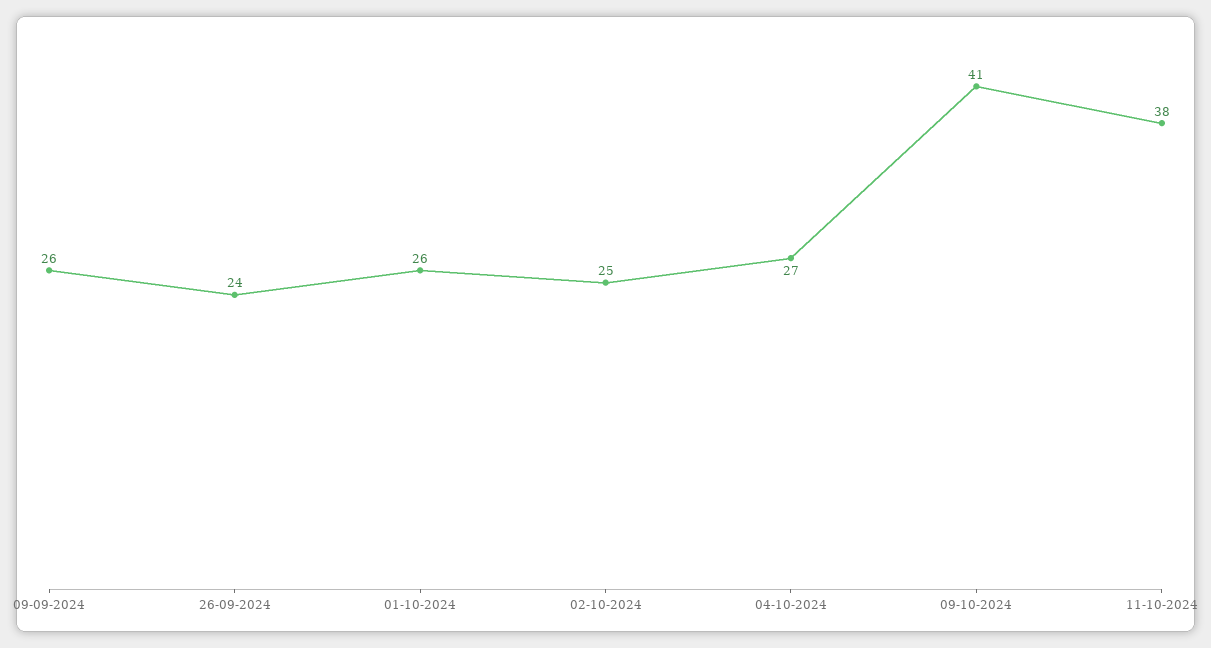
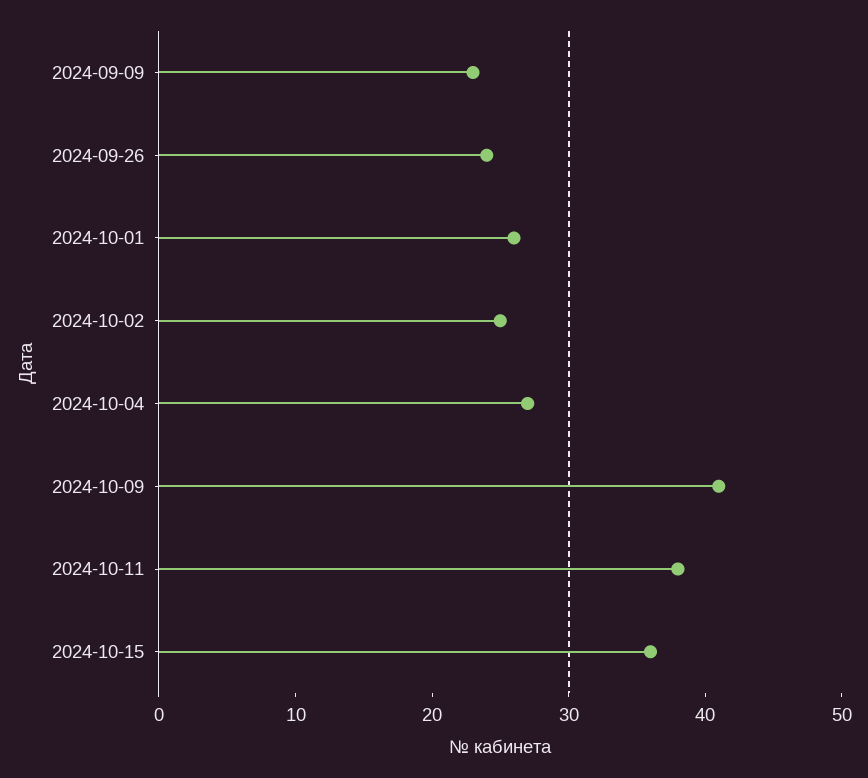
09-09-2024: 26 -> 23
2024-10-15: none -> 36

